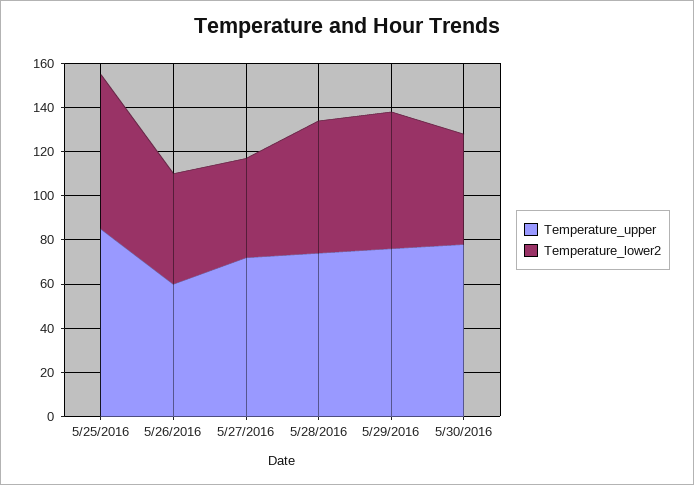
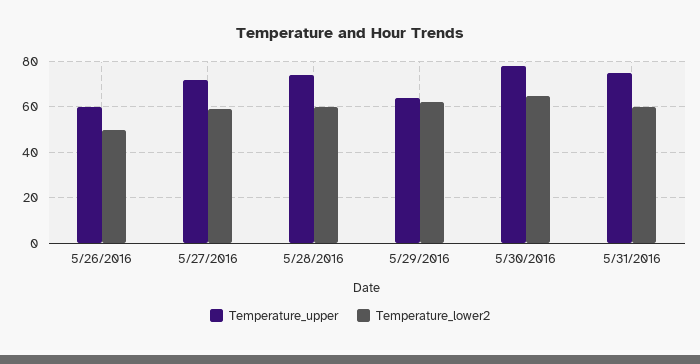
Temperature_upper, 5/25/2016: 85 -> none
Temperature_lower2, 5/25/2016: 70 -> none
Temperature_lower2, 5/27/2016: 45 -> 60
Temperature_upper, 5/29/2016: 75 -> 65
Temperature_lower2, 5/30/2016: 50 -> 65
Temperature_upper, 5/31/2016: none -> 75
Temperature_lower2, 5/31/2016: none -> 60

